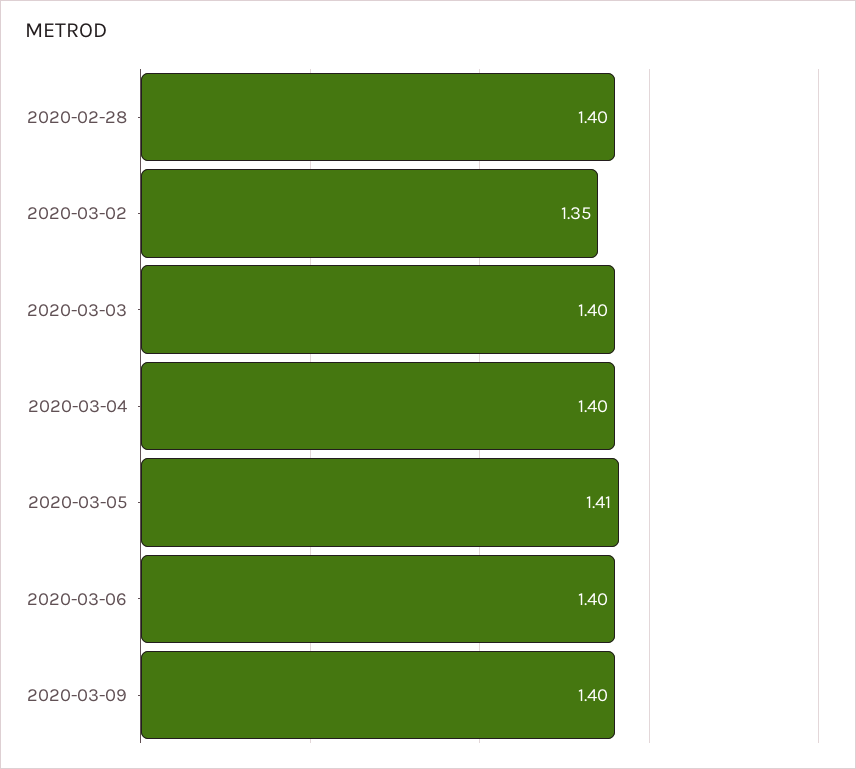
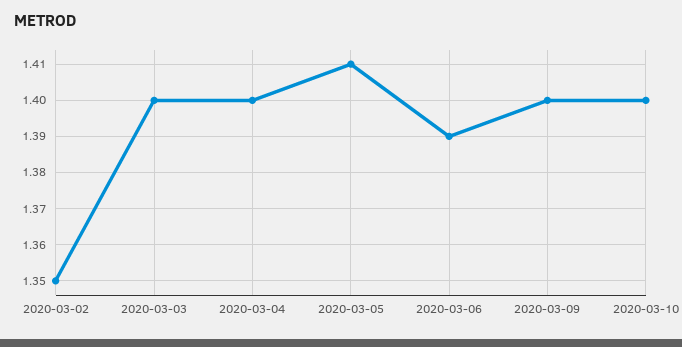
2020-02-28: 1.4 -> none
2020-03-06: 1.4 -> 1.39
2020-03-10: none -> 1.4

